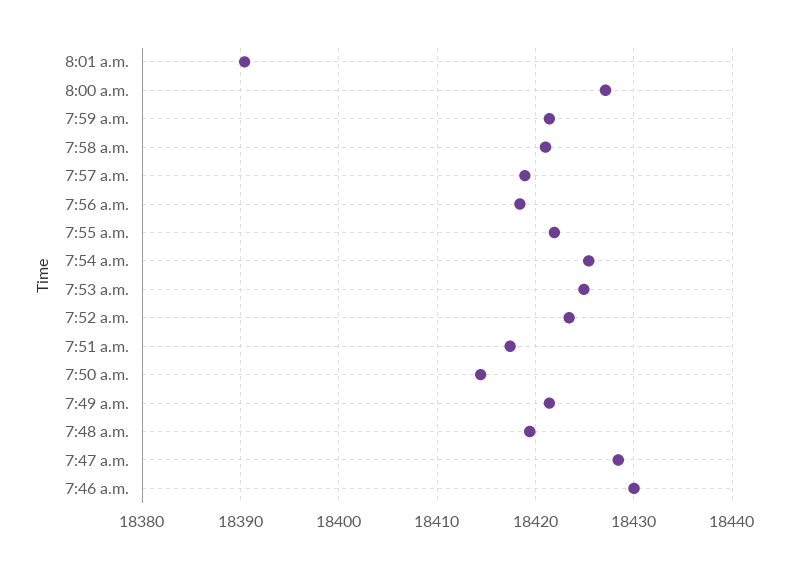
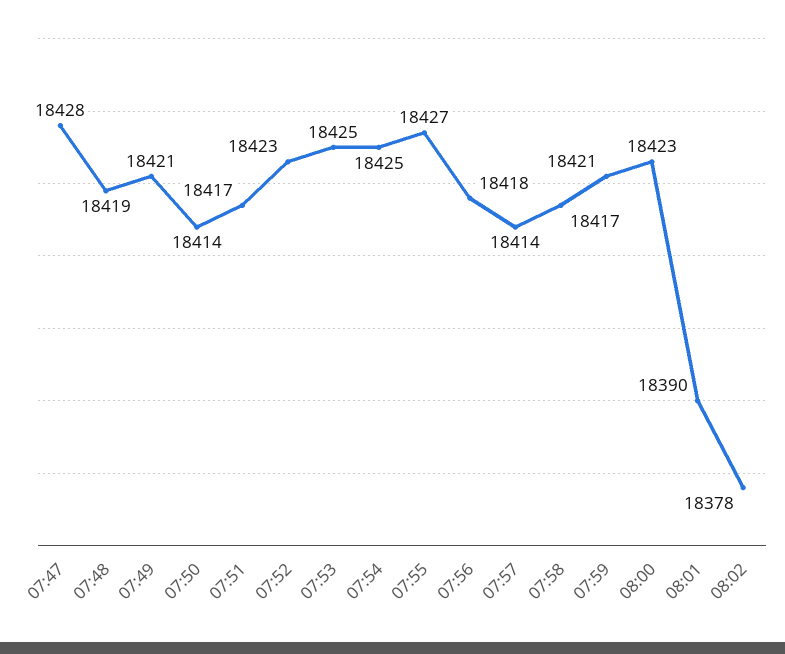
8:00 a.m.: 18427 -> 18423
7:58 a.m.: 18421 -> 18417
7:57 a.m.: 18419 -> 18414
7:55 a.m.: 18422 -> 18427
7:46 a.m.: 18430 -> none
08:02: none -> 18378

